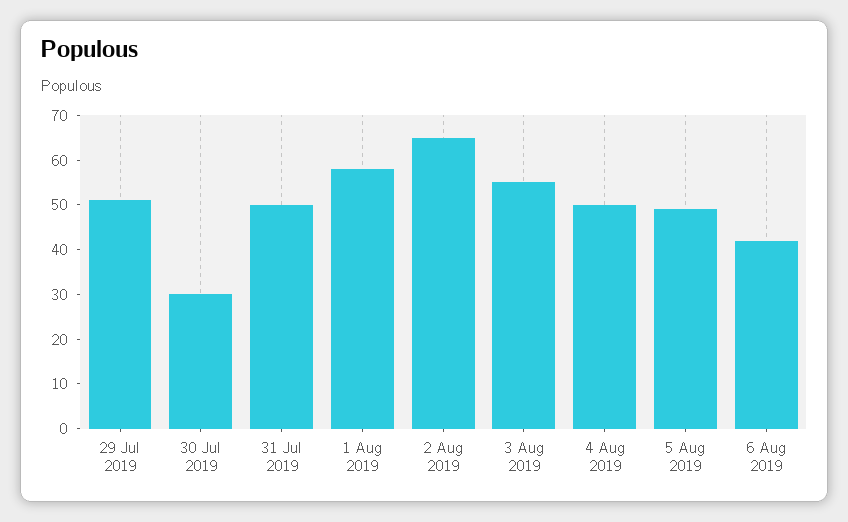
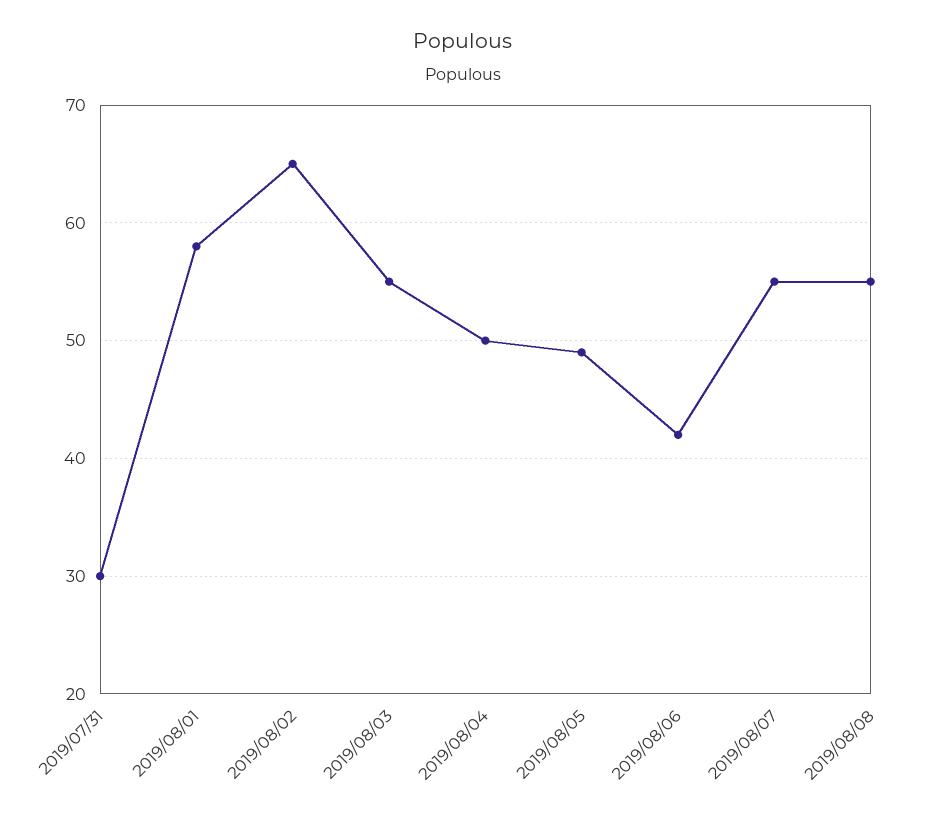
29 Jul 2019: 50 -> none
30 Jul 2019: 30 -> none
31 Jul 2019: 50 -> 30
2019/08/07: none -> 55
2019/08/08: none -> 55

